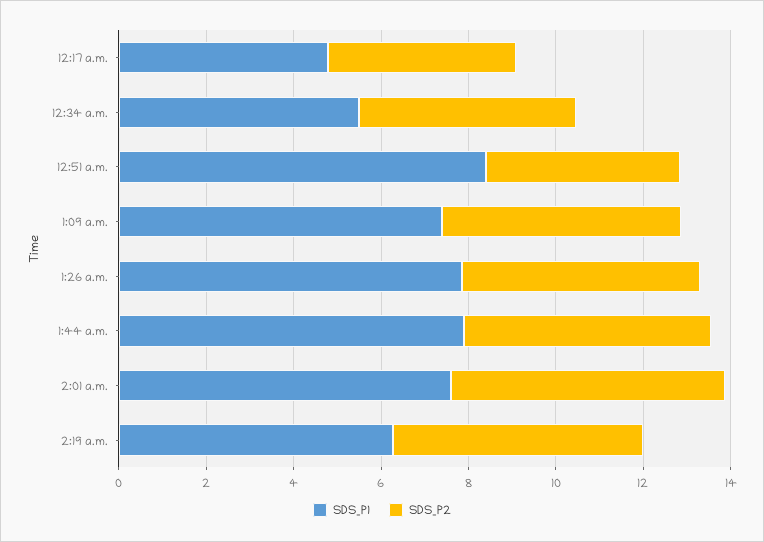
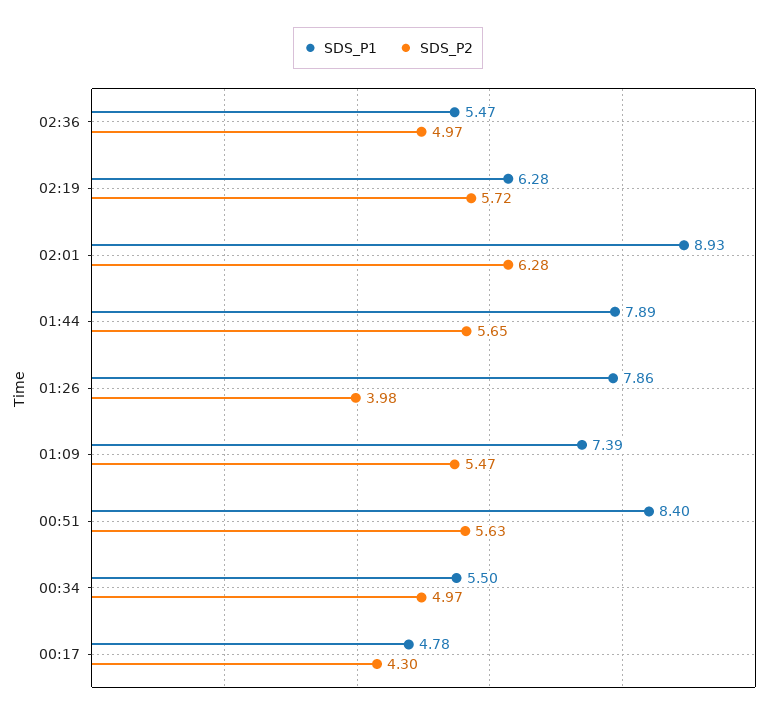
SDS_P2, 12:51 a.m.: 4.5 -> 5.63
SDS_P2, 1:26 a.m.: 5.5 -> 3.98
SDS_P1, 2:01 a.m.: 7.5 -> 8.93
SDS_P1, 02:36: none -> 5.47
SDS_P2, 02:36: none -> 4.97

